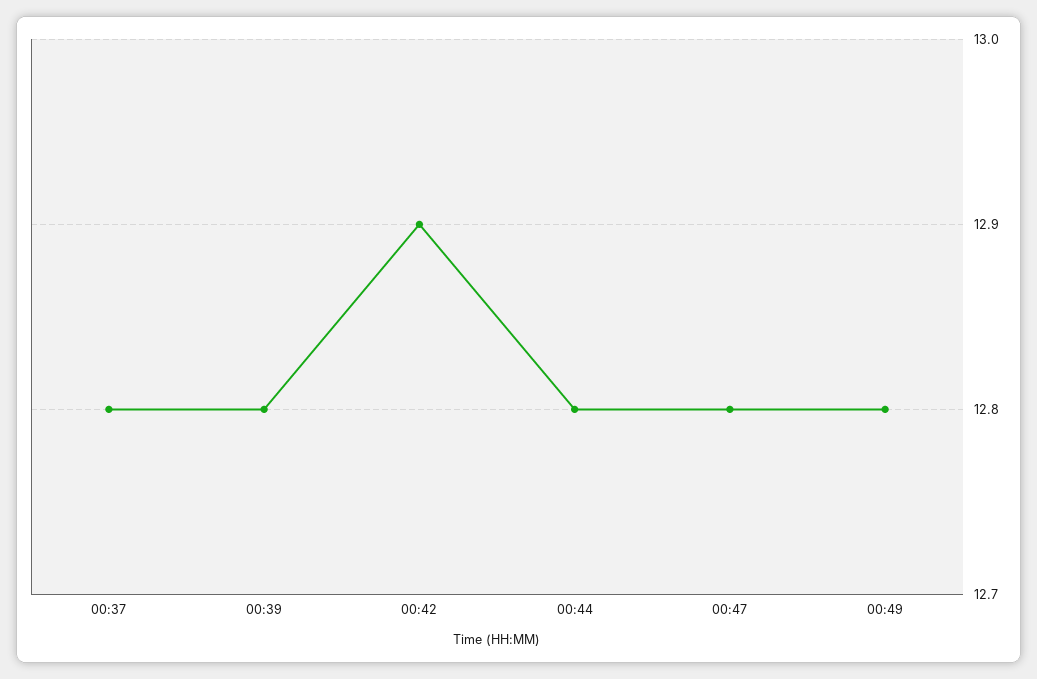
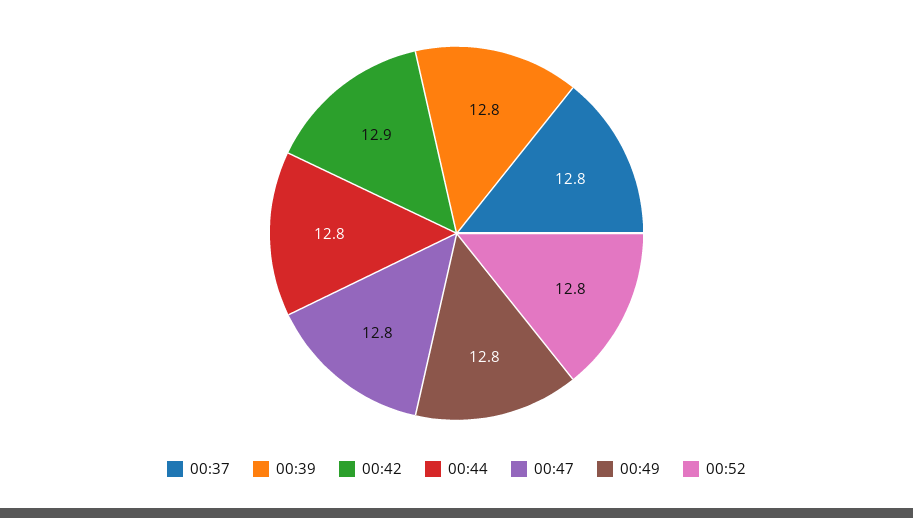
00:52: none -> 12.8

